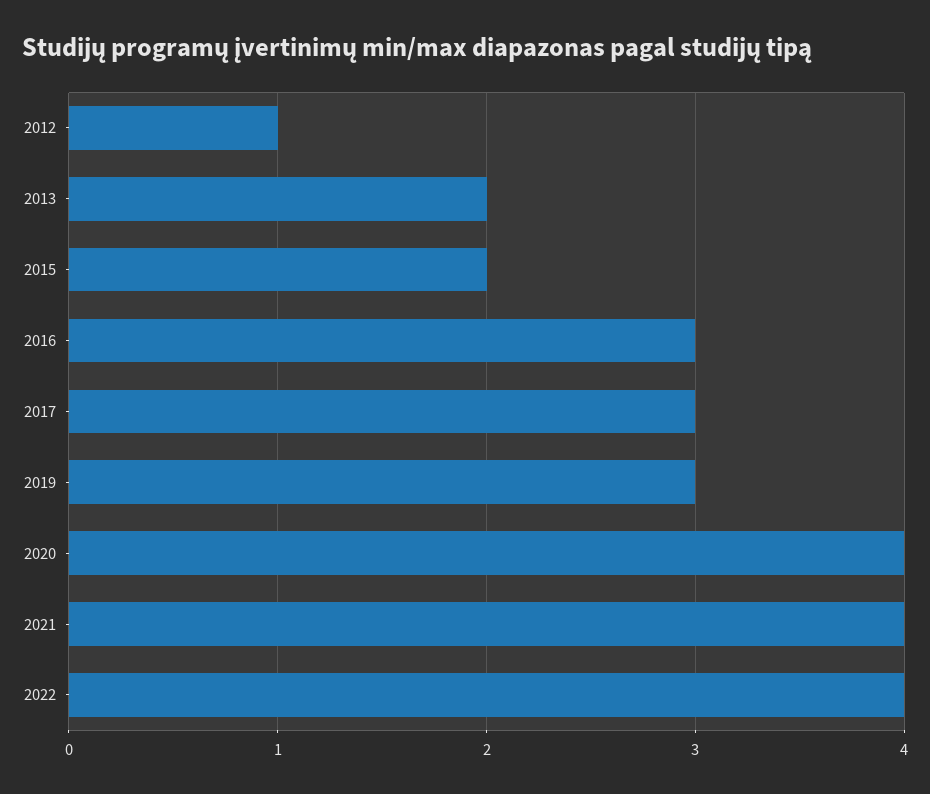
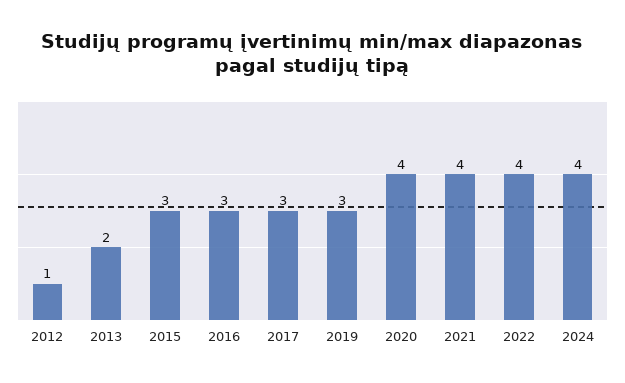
2015: 2 -> 3
2024: none -> 4

